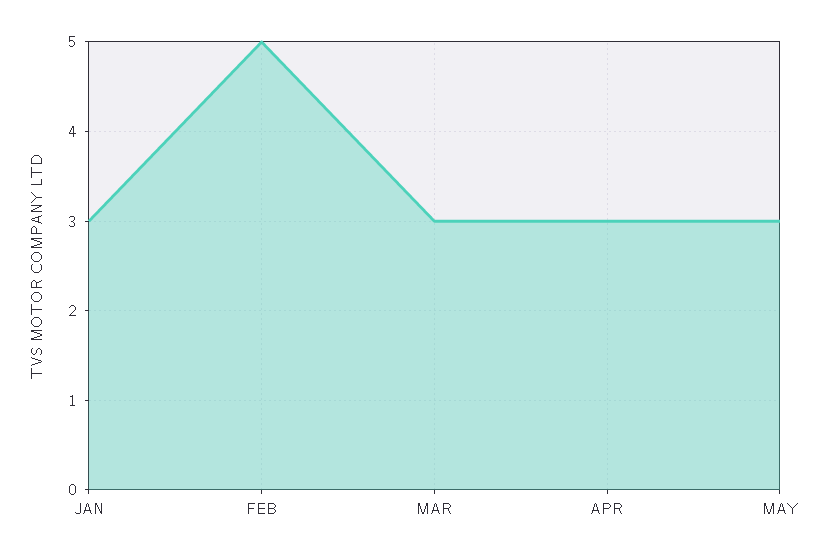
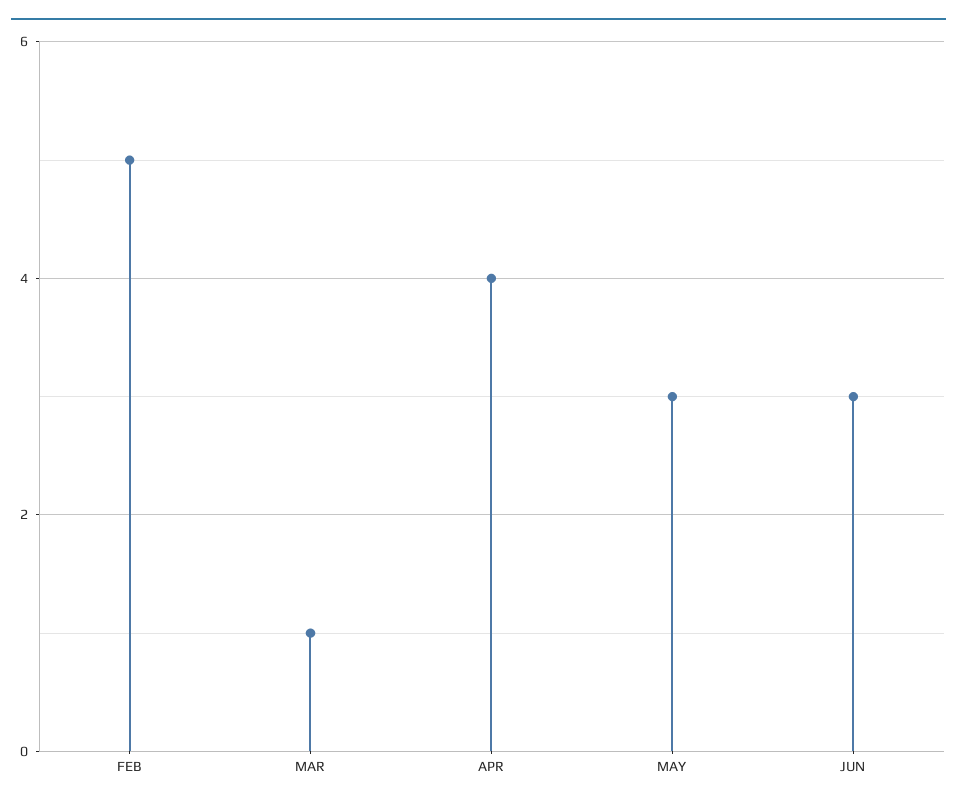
JAN: 3 -> none
MAR: 3 -> 1
APR: 3 -> 4
JUN: none -> 3

